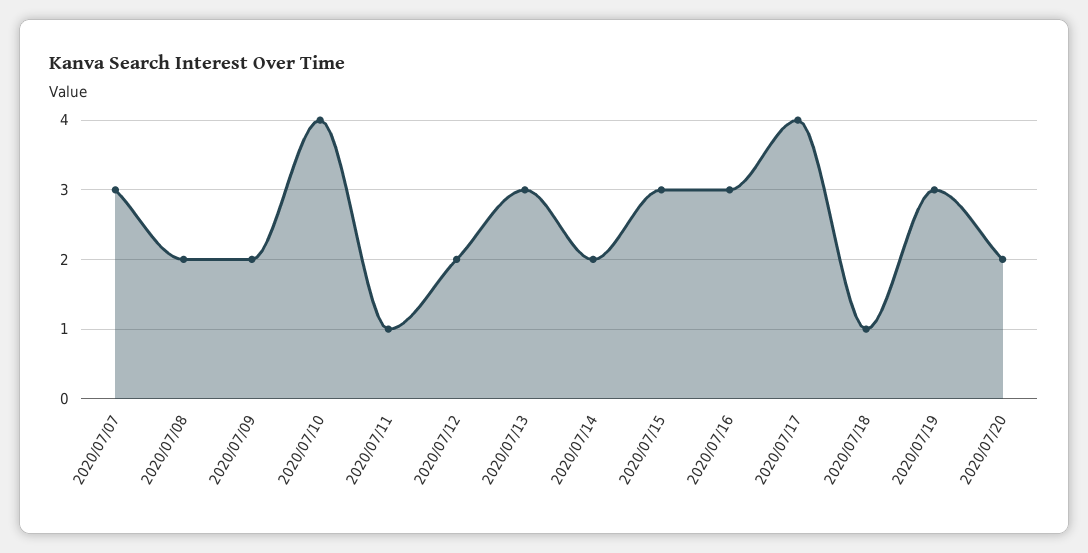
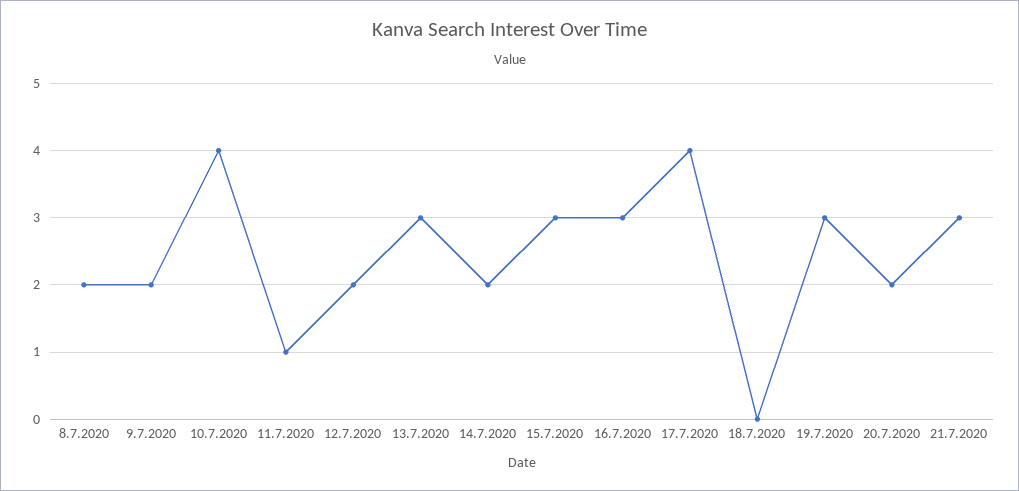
2020/07/07: 3 -> none
2020/07/18: 1 -> 0
21.7.2020: none -> 3

